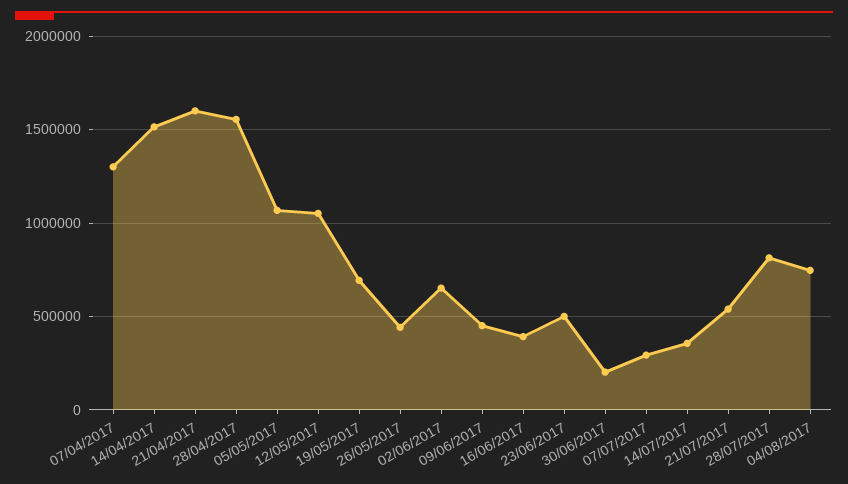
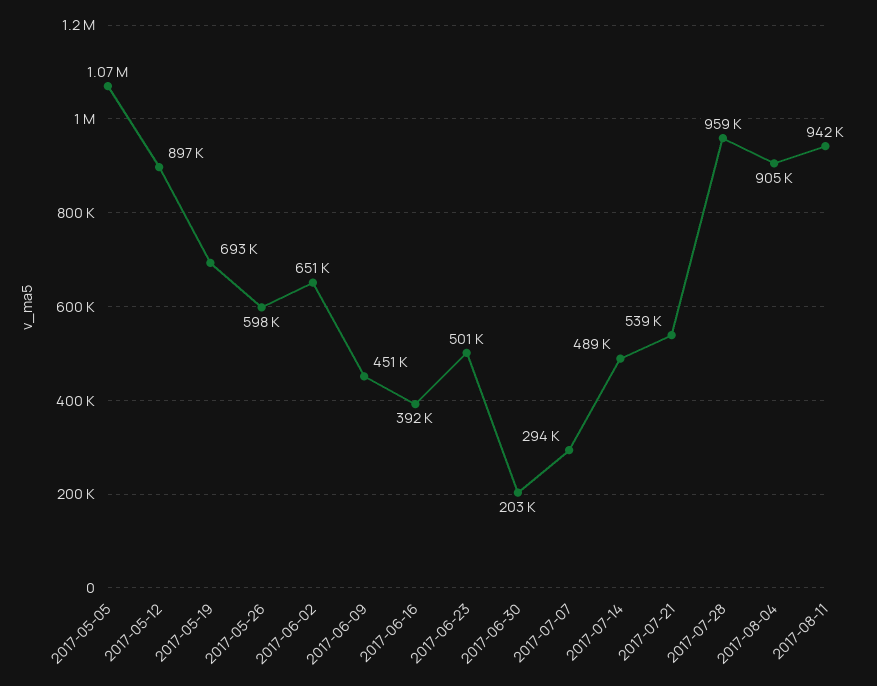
07/04/2017: 1300000 -> none
14/04/2017: 1500000 -> none
21/04/2017: 1600000 -> none
28/04/2017: 1550000 -> none
12/05/2017: 1050000 -> 897000
26/05/2017: 450000 -> 598000
14/07/2017: 350000 -> 489000
28/07/2017: 800000 -> 959000
04/08/2017: 750000 -> 905000
2017-08-11: none -> 942000

